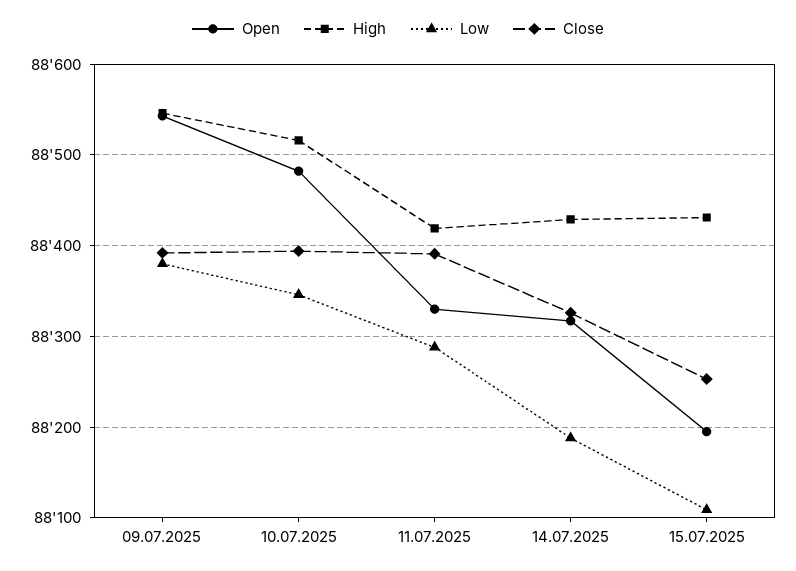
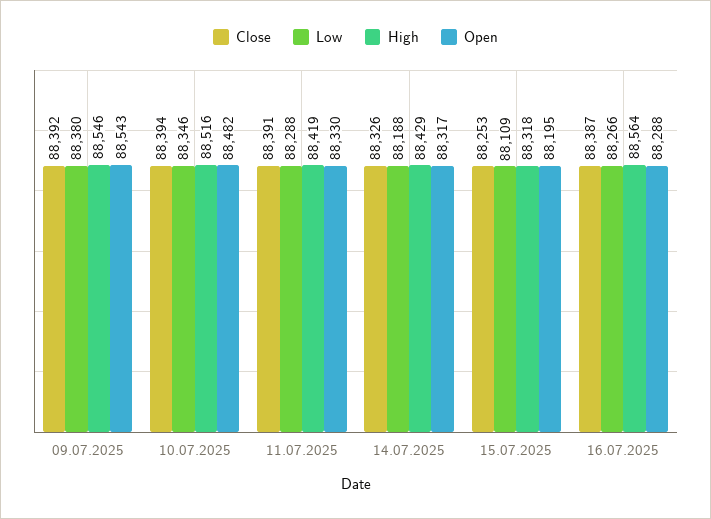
High, 15.07.2025: 88430 -> 88318
Close, 16.07.2025: none -> 88387
Low, 16.07.2025: none -> 88266
High, 16.07.2025: none -> 88564
Open, 16.07.2025: none -> 88288

